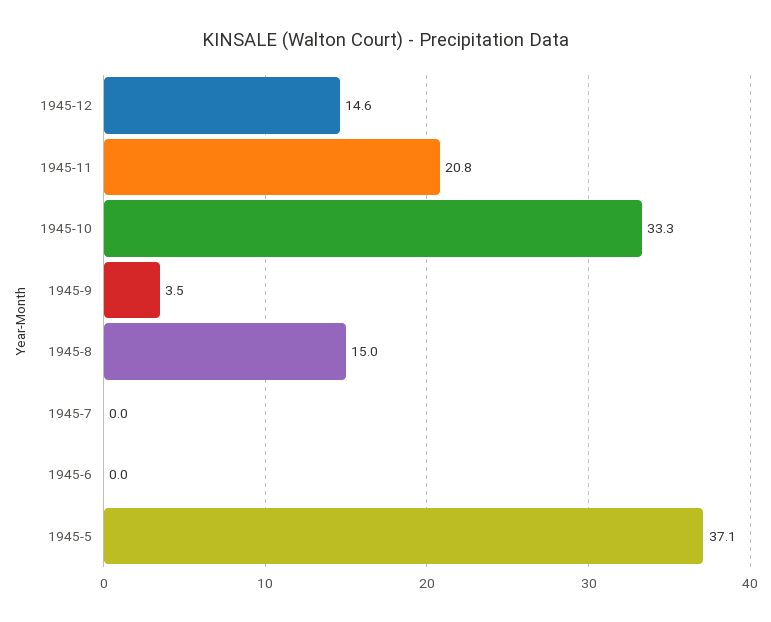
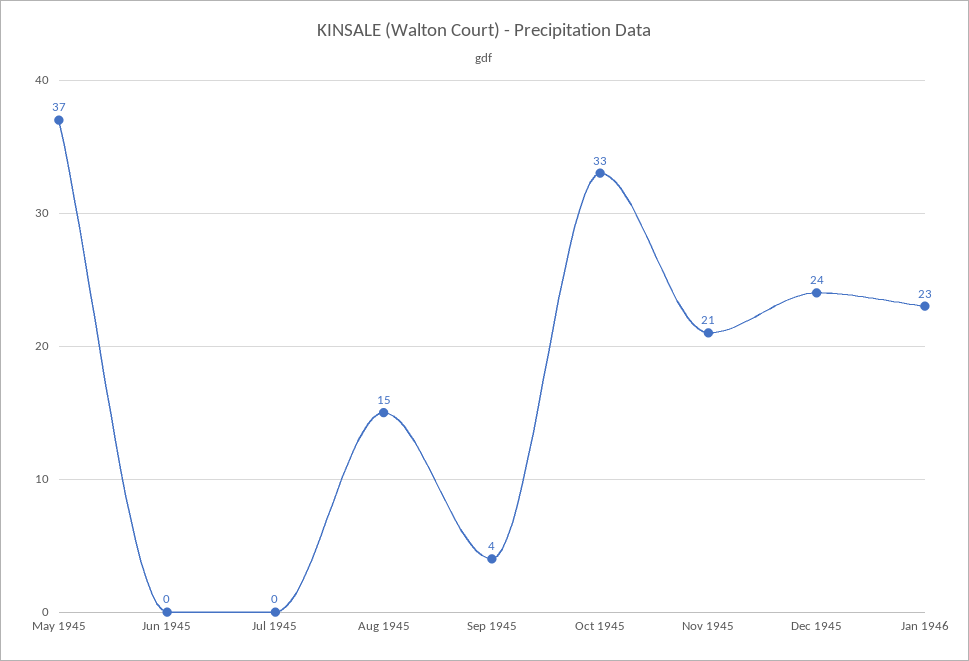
1945-12: 14.6 -> 24
Jan 1946: none -> 23

